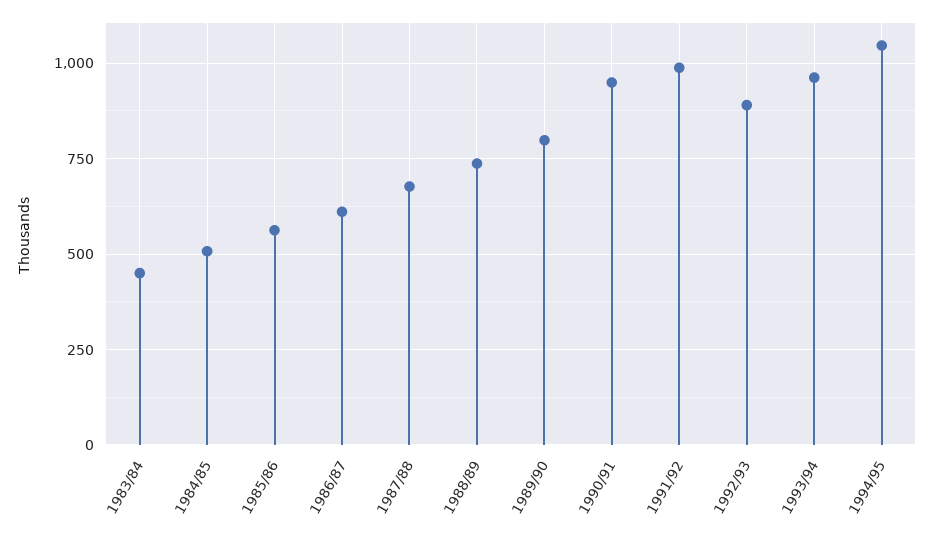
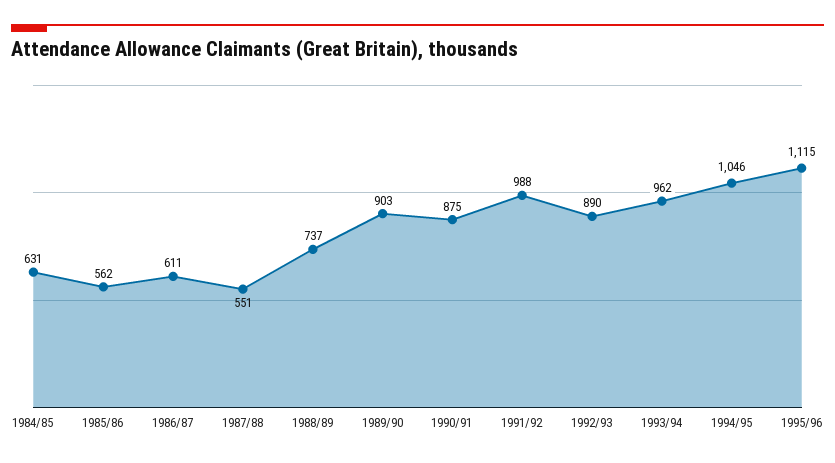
1983/84: 450 -> none
1984/85: 500 -> 631
1987/88: 675 -> 551
1989/90: 800 -> 903
1990/91: 950 -> 875
1995/96: none -> 1115

